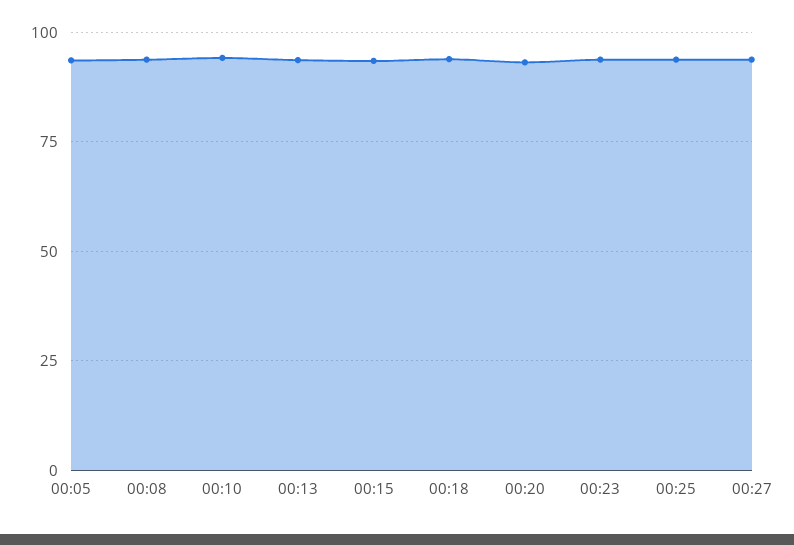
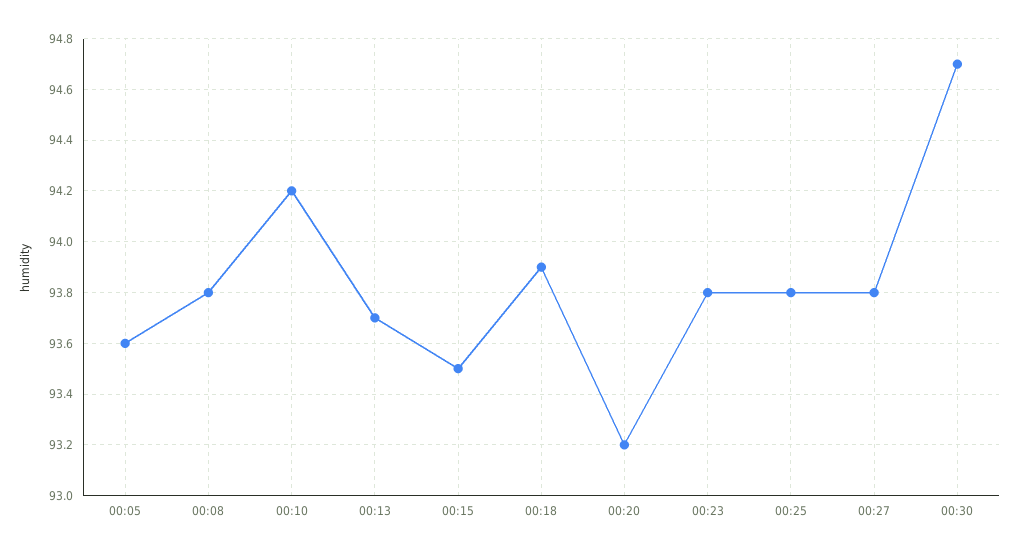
00:30: none -> 94.7

